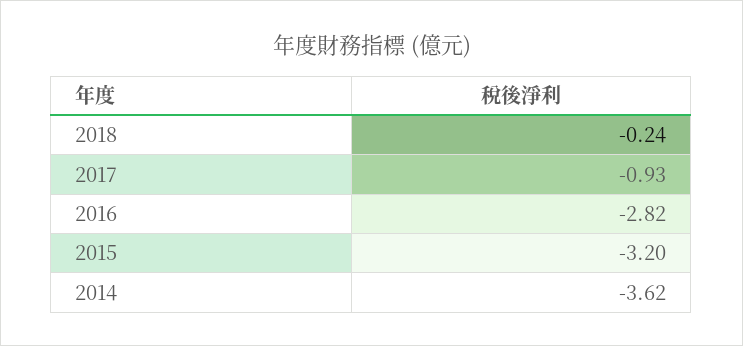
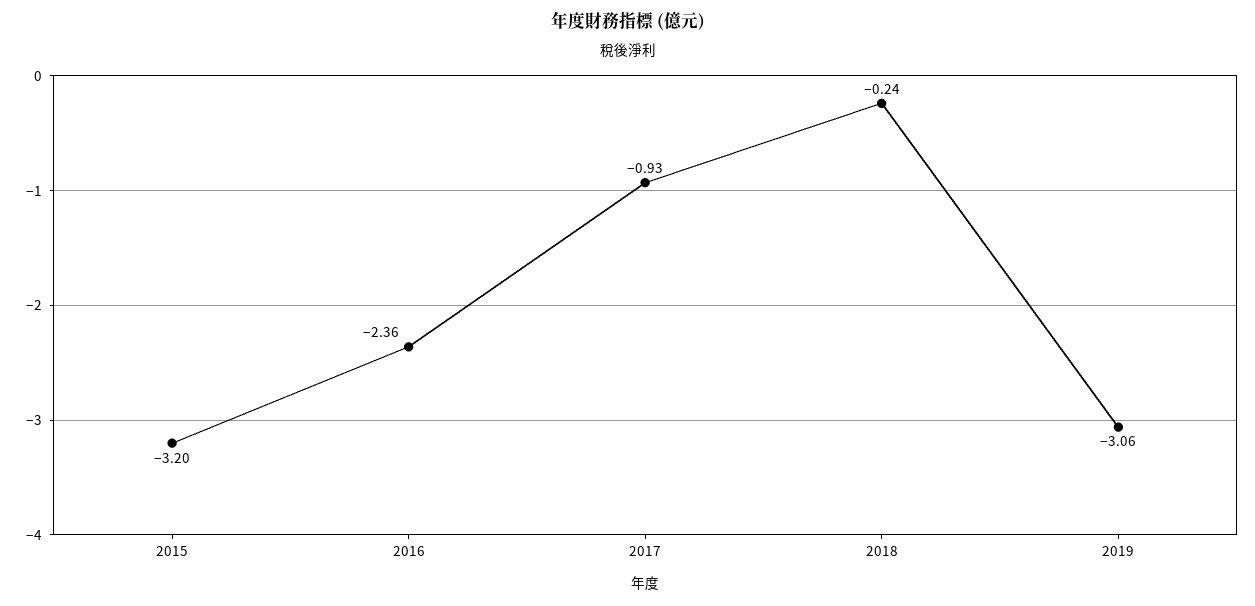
2016: -2.82 -> -2.36
2014: -3.62 -> none
2019: none -> -3.06

